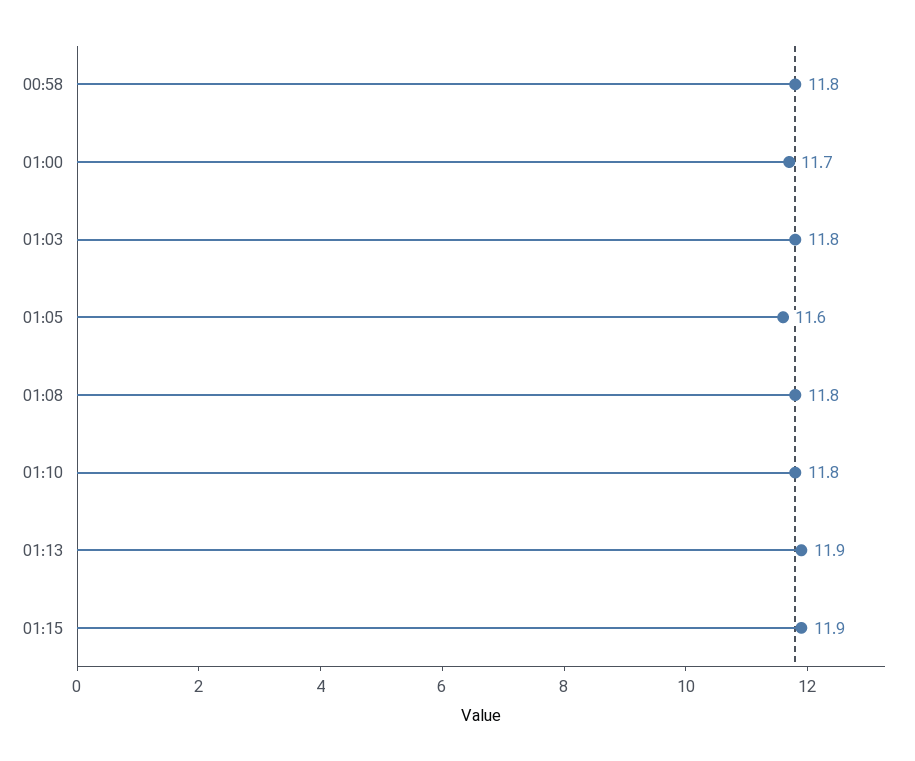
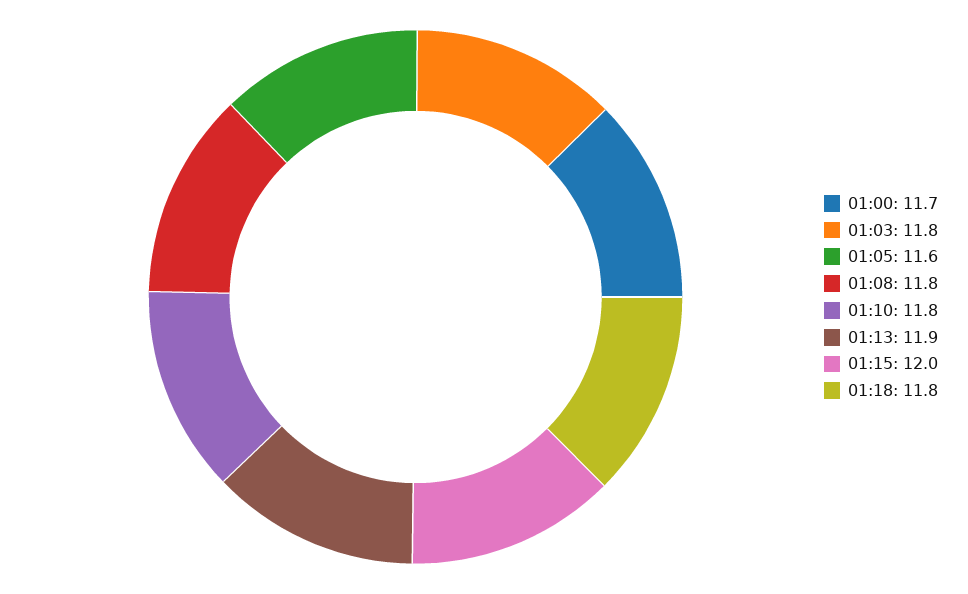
00:58: 11.8 -> none
01:15: 11.9 -> 12
01:18: none -> 11.8

